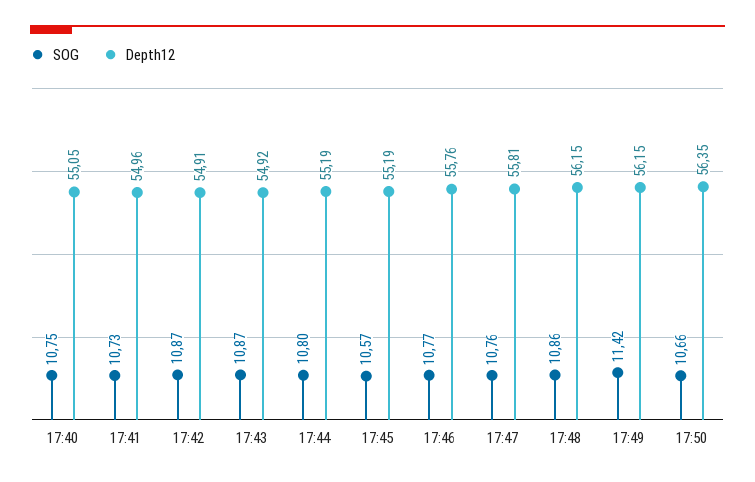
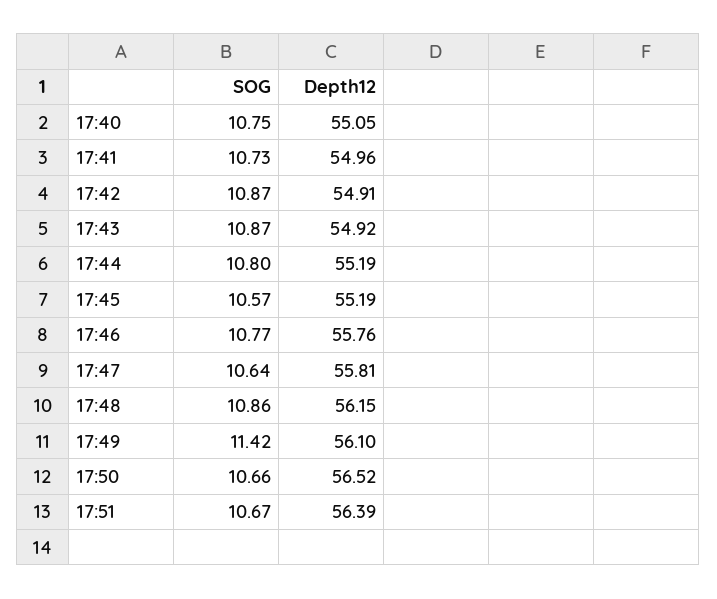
SOG, 17:47: 10.76 -> 10.64
Depth12, 17:49: 56.15 -> 56.1
Depth12, 17:50: 56.35 -> 56.52
SOG, 17:51: none -> 10.67
Depth12, 17:51: none -> 56.39

